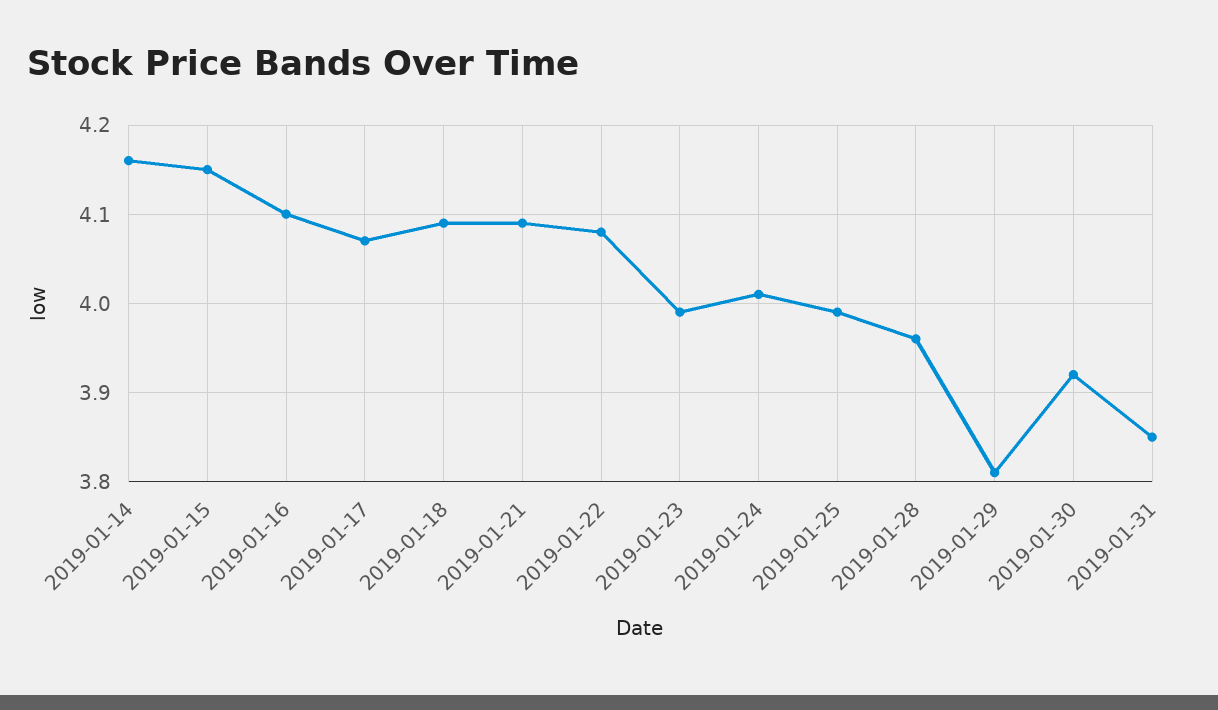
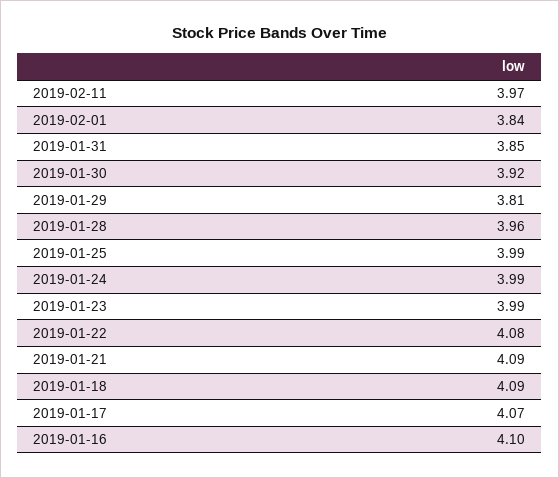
2019-01-14: 4.16 -> none
2019-01-15: 4.15 -> none
2019-01-24: 4.01 -> 3.99
2019-02-11: none -> 3.97
2019-02-01: none -> 3.84

